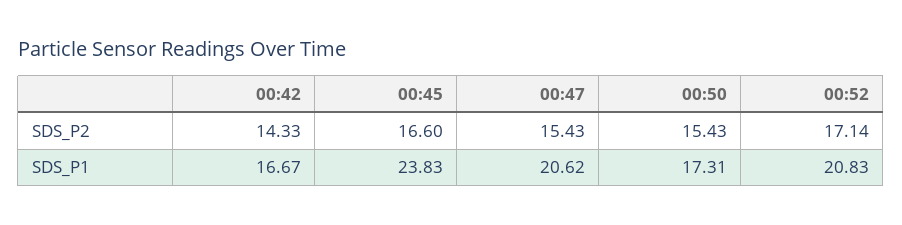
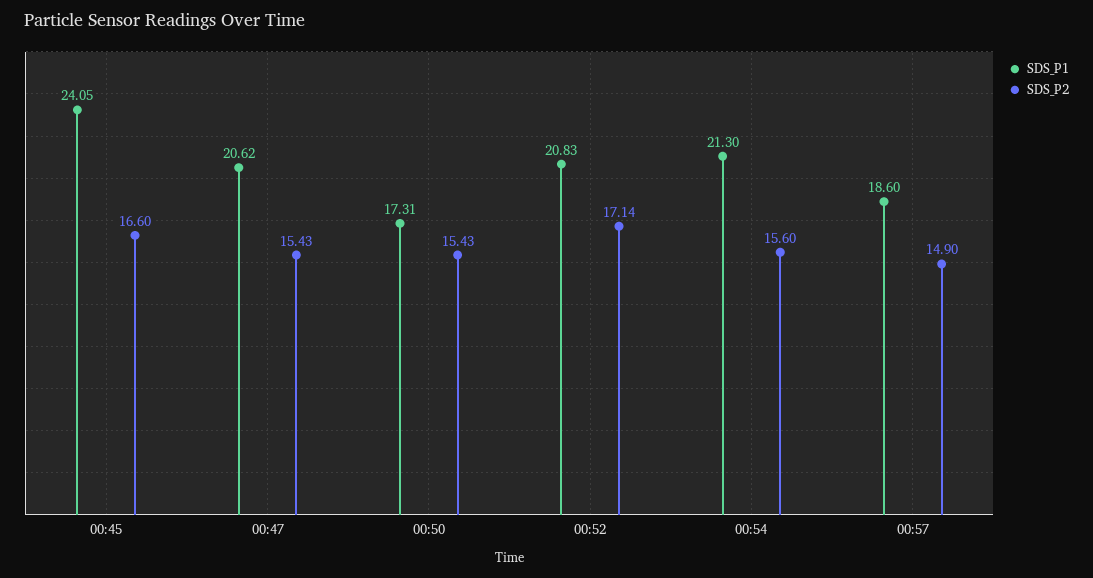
SDS_P2, 00:42: 14.33 -> none
SDS_P1, 00:42: 16.67 -> none
SDS_P1, 00:45: 23.83 -> 24.05
SDS_P1, 00:54: none -> 21.3
SDS_P2, 00:54: none -> 15.6
SDS_P1, 00:57: none -> 18.6
SDS_P2, 00:57: none -> 14.9

